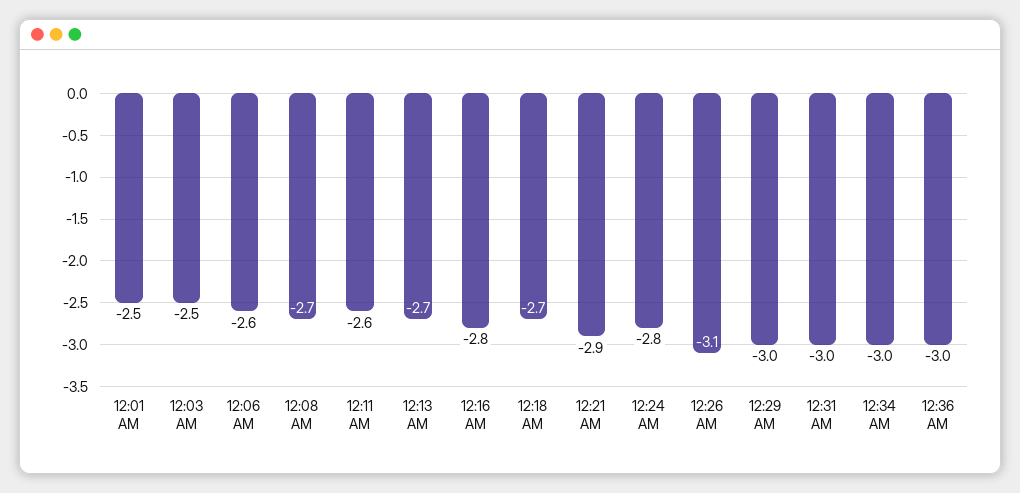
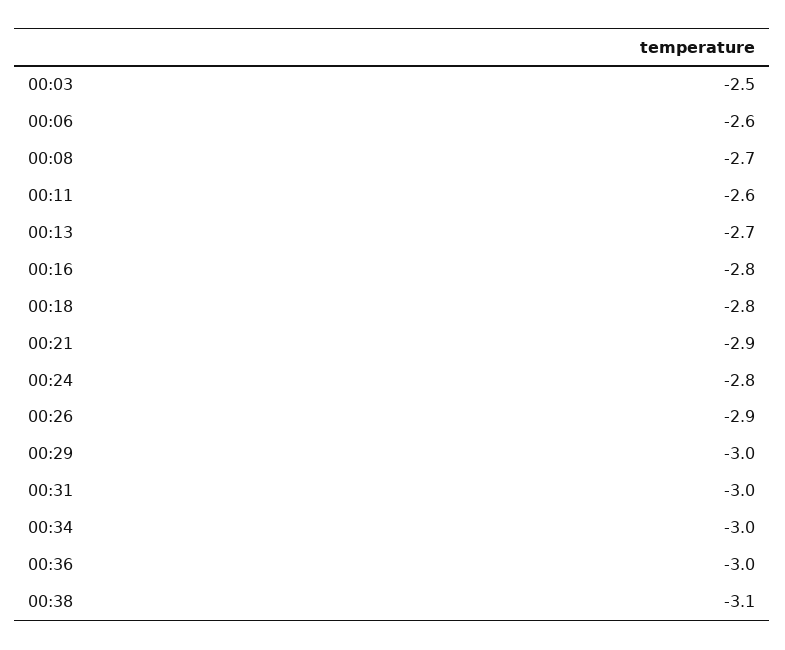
12:01 AM: -2.5 -> none
12:18 AM: -2.7 -> -2.8
12:26 AM: -3.1 -> -2.9
00:38: none -> -3.1

